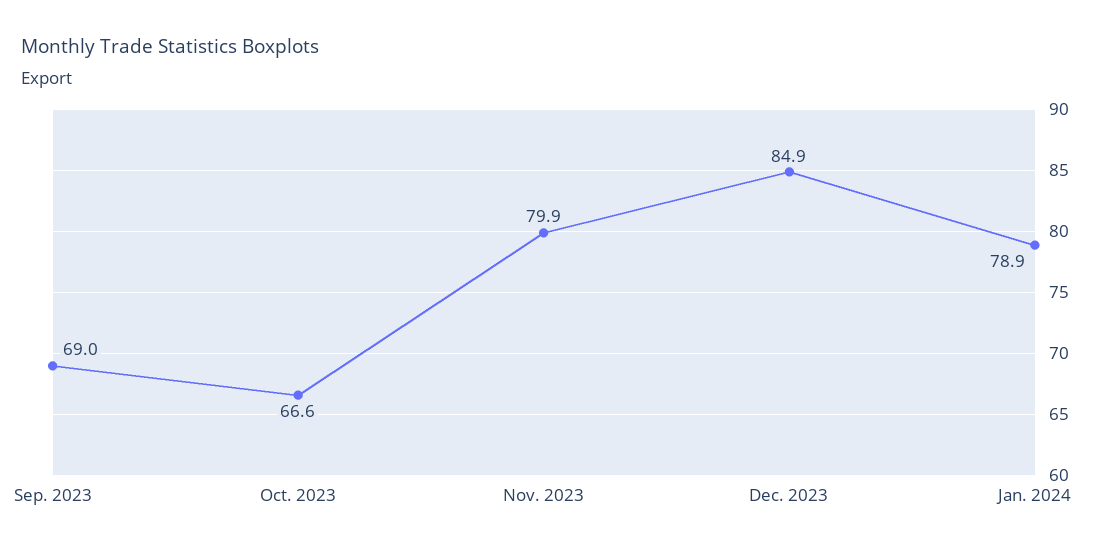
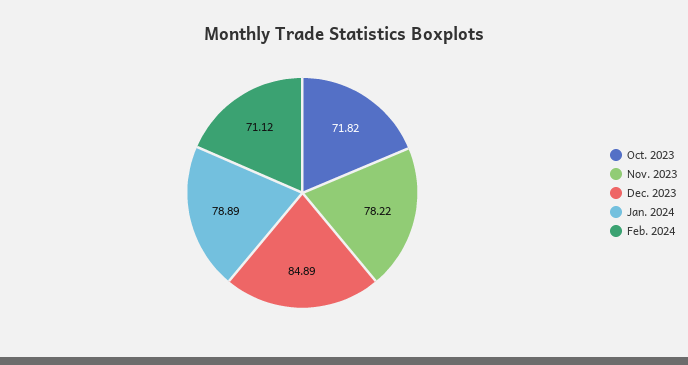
Sep. 2023: 69 -> none
Oct. 2023: 66.6 -> 71.82
Nov. 2023: 79.9 -> 78.22
Feb. 2024: none -> 71.12

